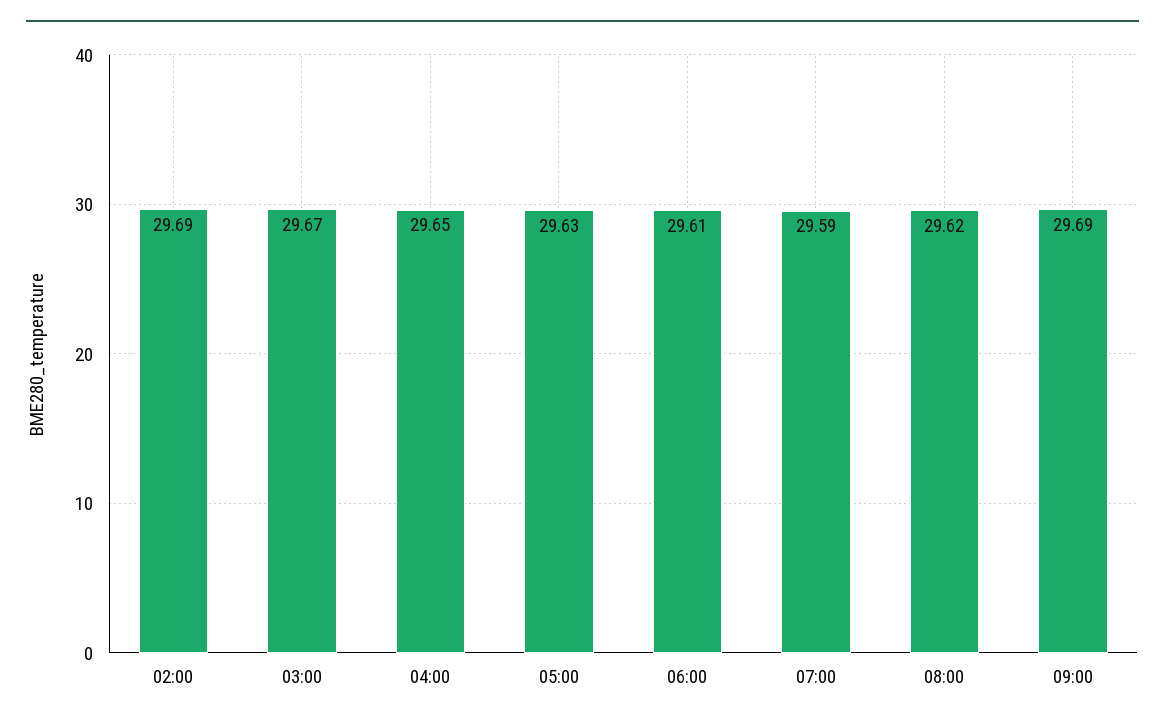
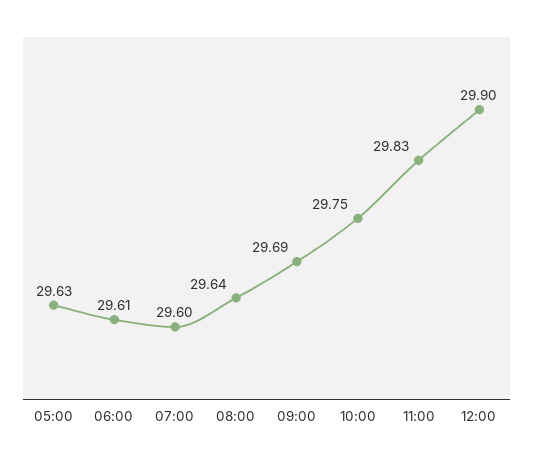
02:00: 29.69 -> none
03:00: 29.67 -> none
04:00: 29.65 -> none
07:00: 29.59 -> 29.6
08:00: 29.62 -> 29.64
10:00: none -> 29.75
11:00: none -> 29.83
12:00: none -> 29.9

